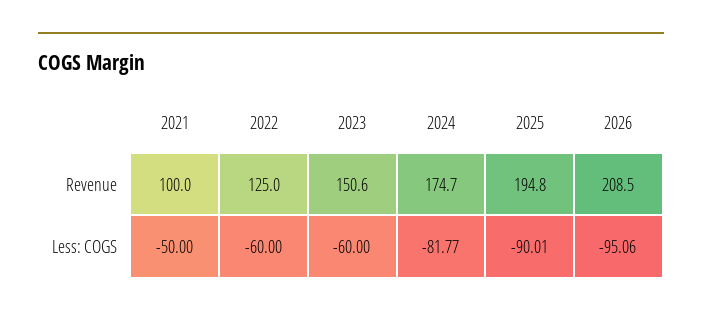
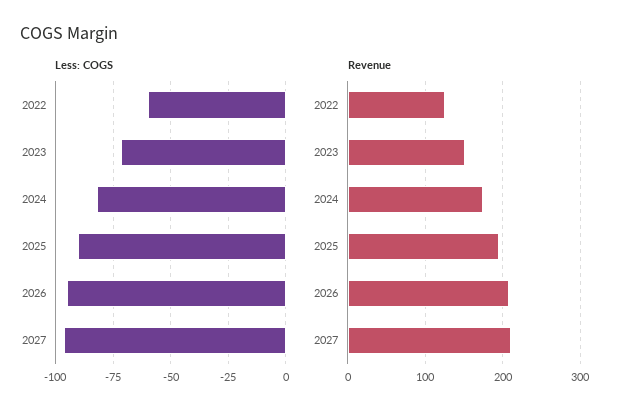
Revenue, 2021: 100 -> none
Less: COGS, 2021: -50 -> none
Less: COGS, 2023: -60 -> -70
Less: COGS, 2027: none -> -95
Revenue, 2027: none -> 210

